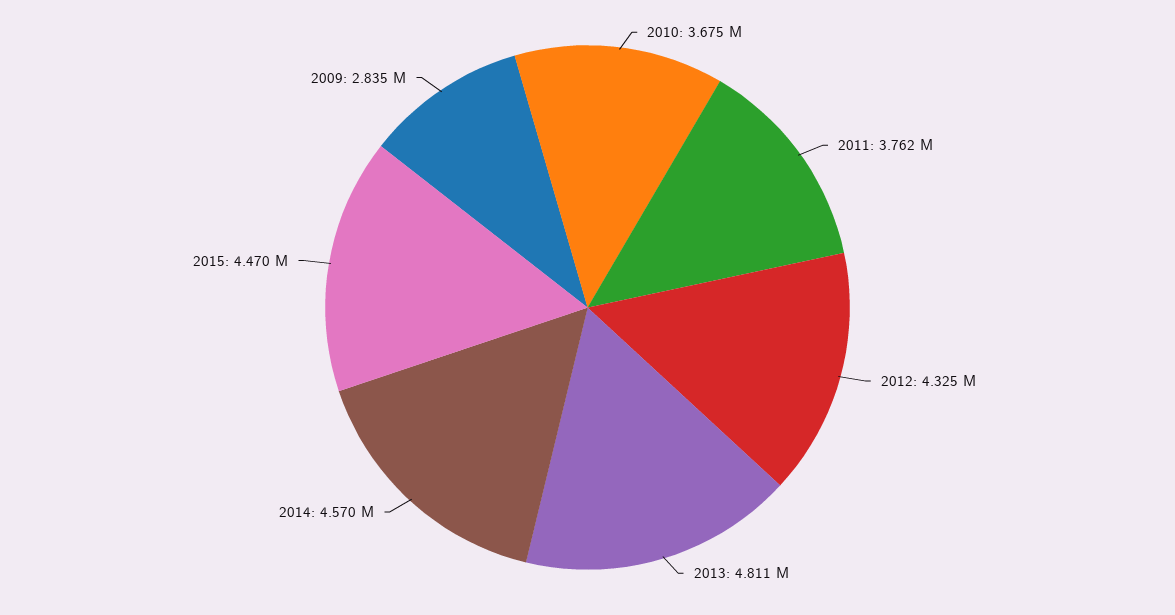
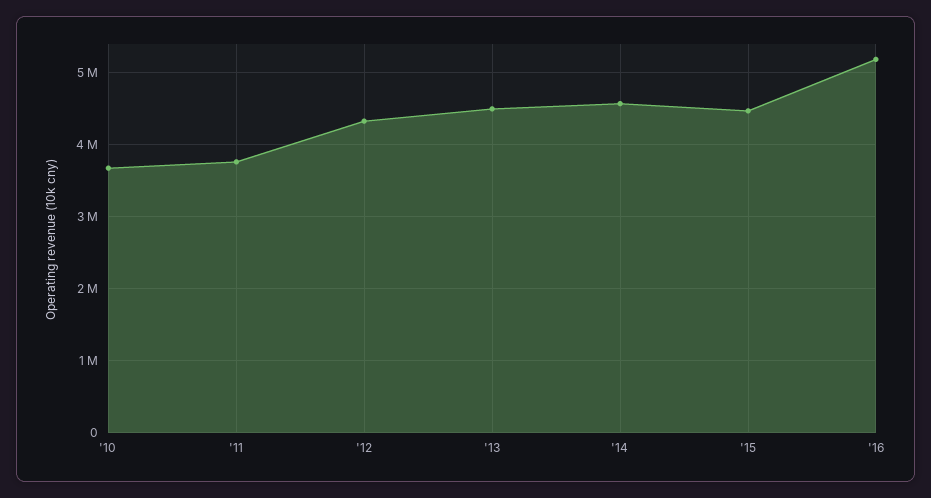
2013: 4811000 -> 4500000
2009: 2835000 -> none
'16: none -> 5200000

